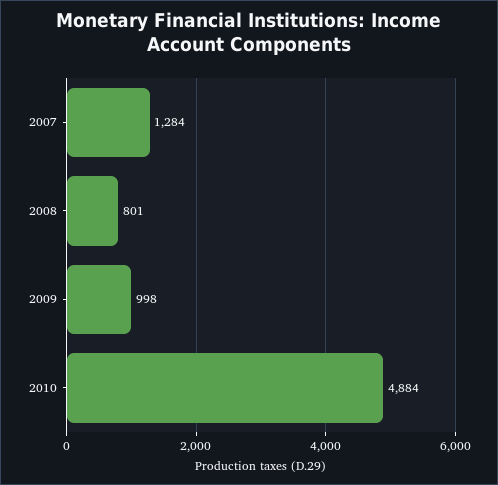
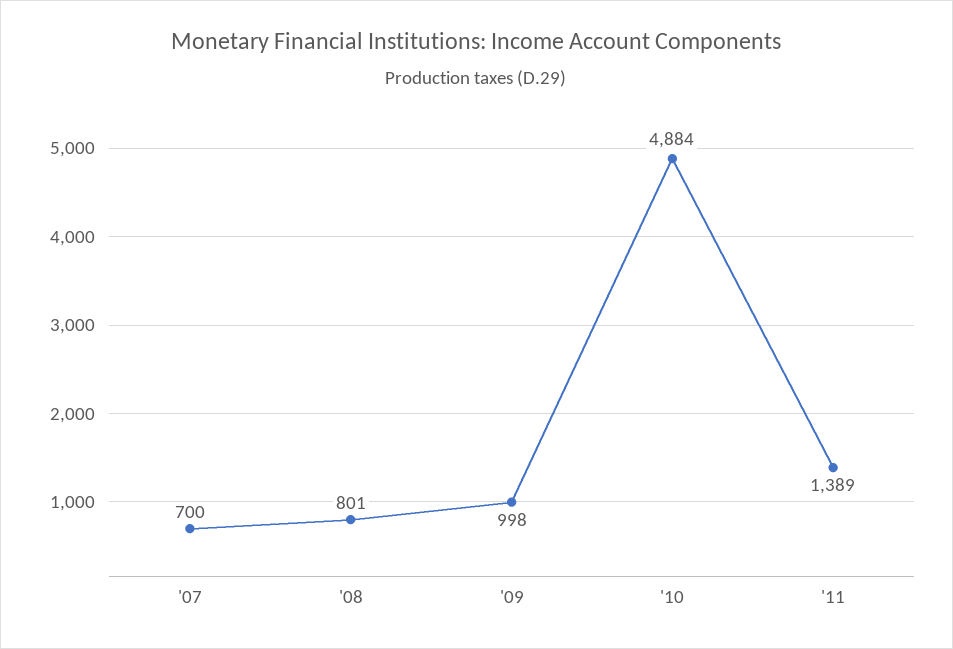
2007: 1284 -> 700
'11: none -> 1389

